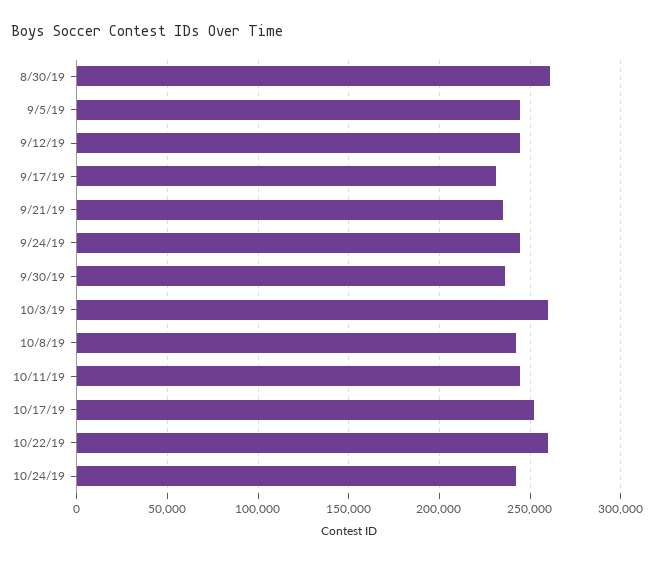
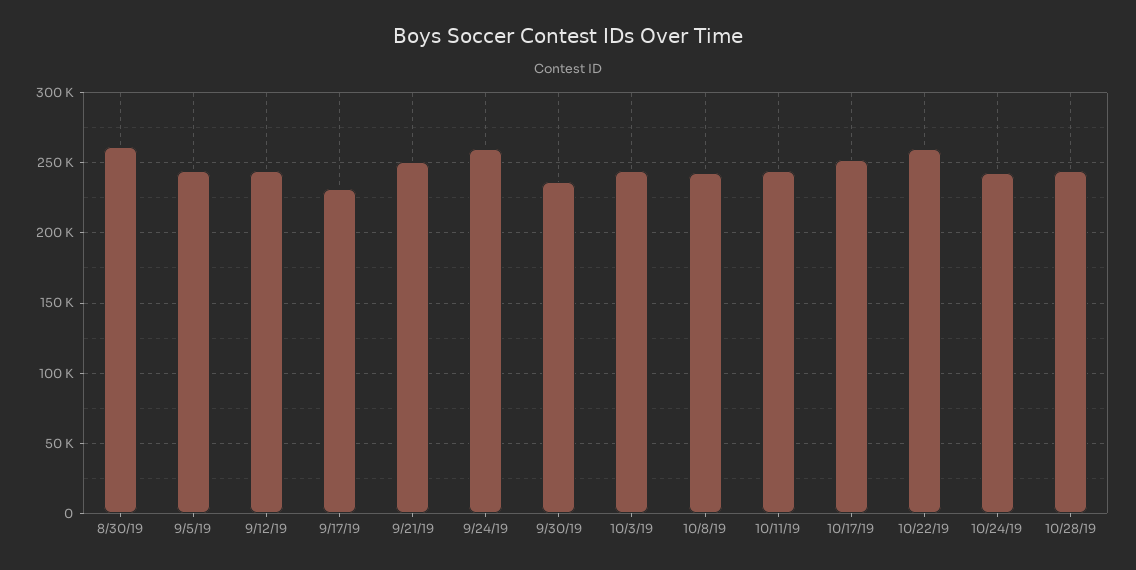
9/21/19: 235000 -> 250000
9/24/19: 245000 -> 260000
10/3/19: 260000 -> 245000
10/28/19: none -> 245000

